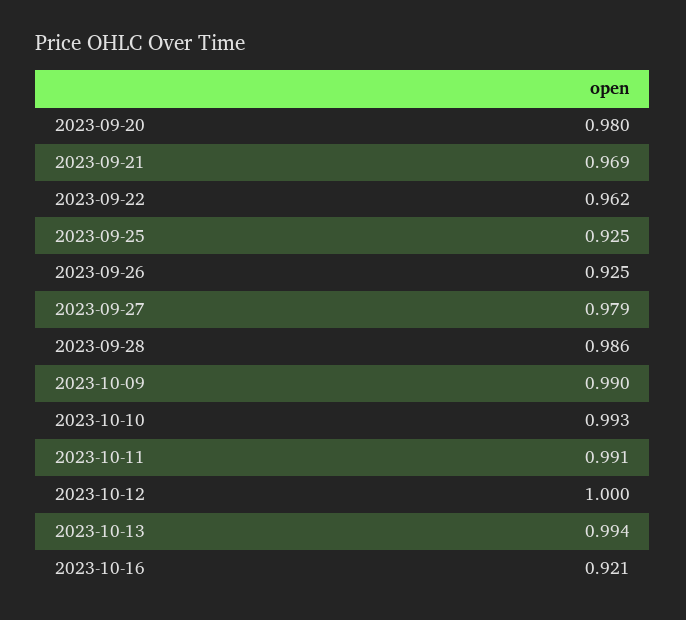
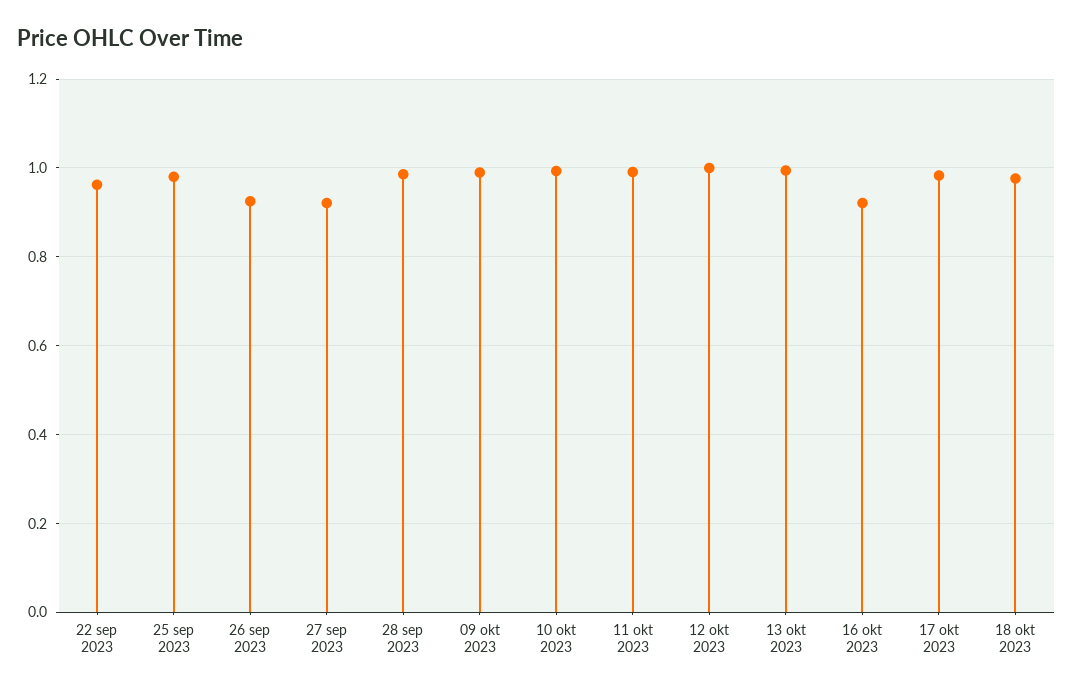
2023-09-20: 0.98 -> none
2023-09-21: 0.969 -> none
2023-09-25: 0.925 -> 0.98
2023-09-27: 0.979 -> 0.92
17 okt 2023: none -> 0.98
18 okt 2023: none -> 0.98

